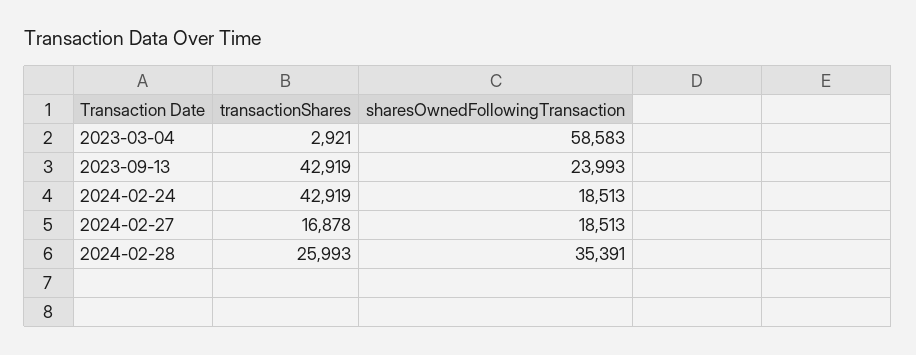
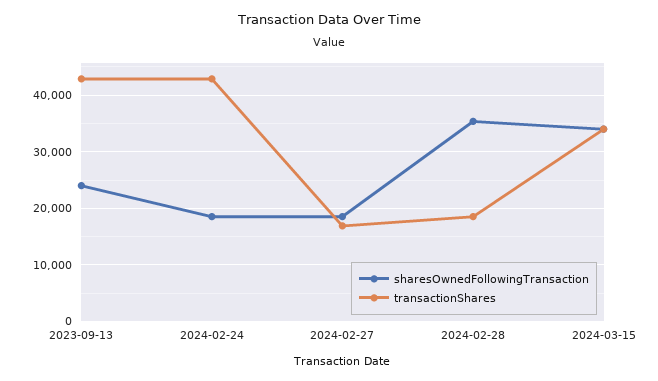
transactionShares, 2023-03-04: 2921 -> none
sharesOwnedFollowingTransaction, 2023-03-04: 58583 -> none
transactionShares, 2024-02-28: 25993 -> 18000
sharesOwnedFollowingTransaction, 2024-03-15: none -> 34000
transactionShares, 2024-03-15: none -> 34000

